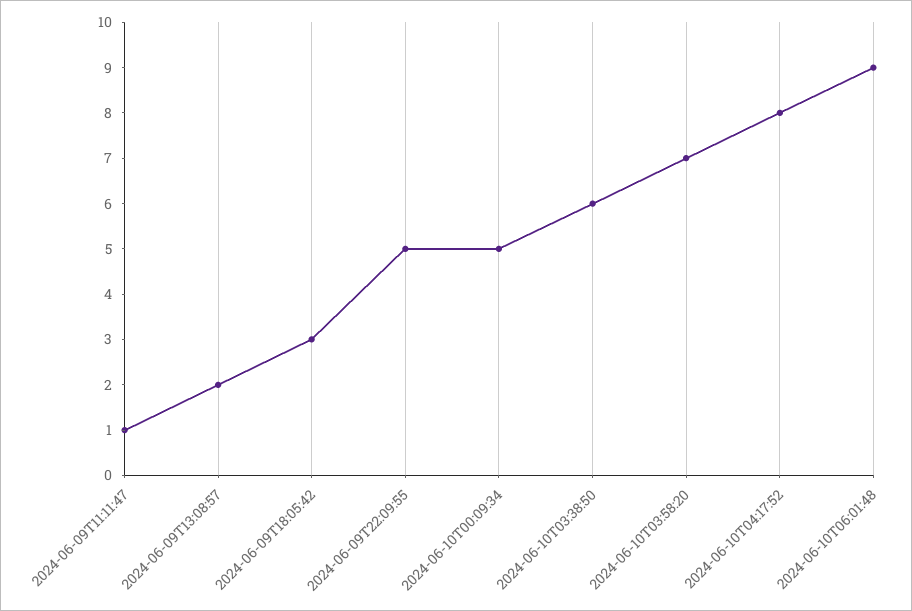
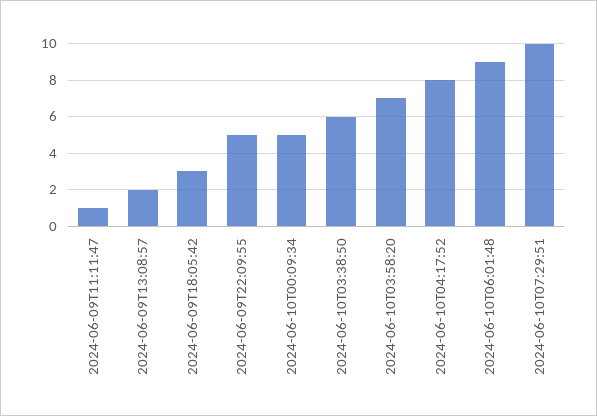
2024-06-10T07:29:51: none -> 10

